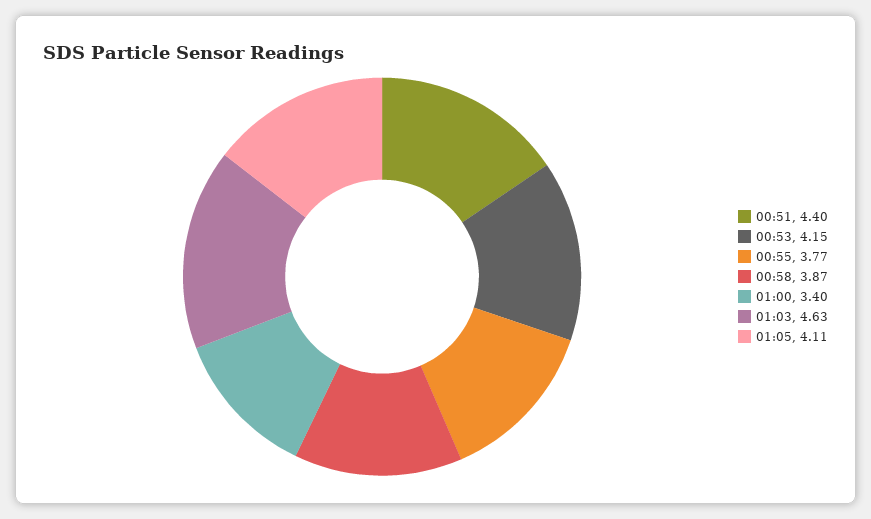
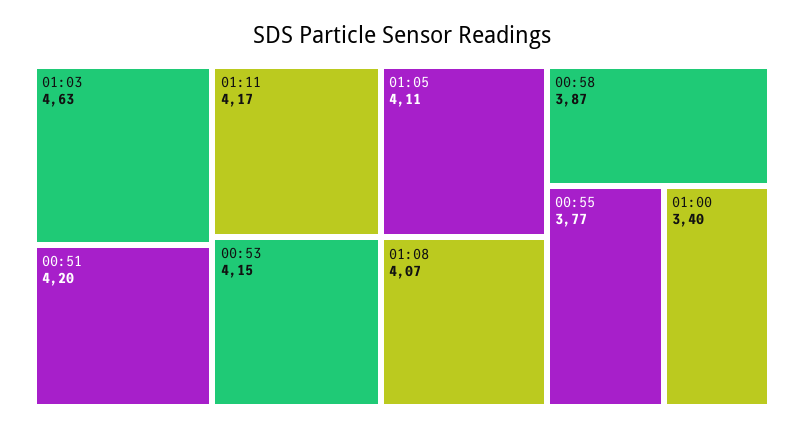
00:51: 4.4 -> 4.2
01:11: none -> 4.17
01:08: none -> 4.07

